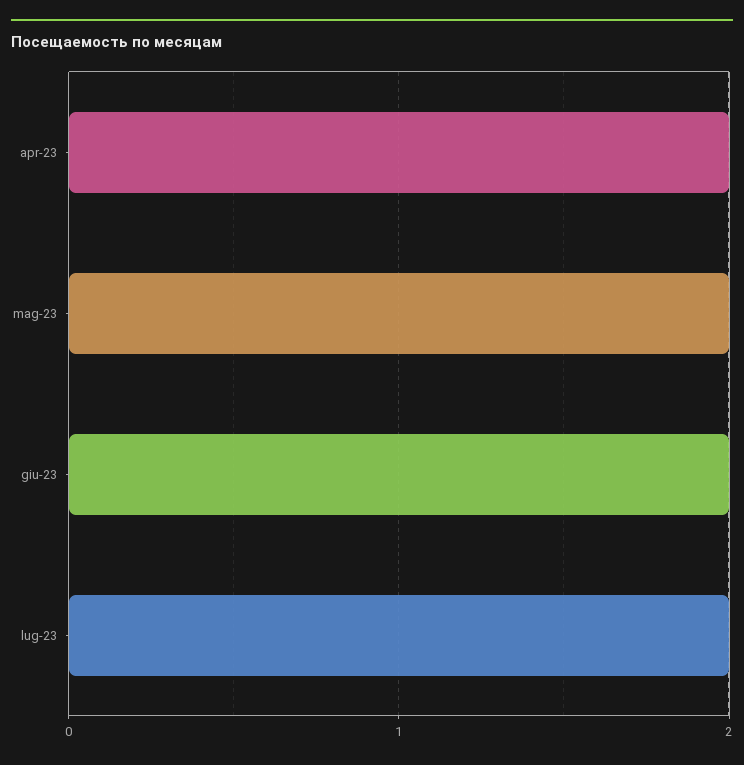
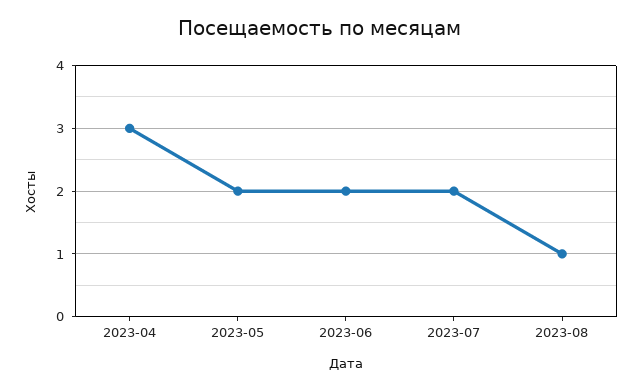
apr-23: 2 -> 3
2023-08: none -> 1

